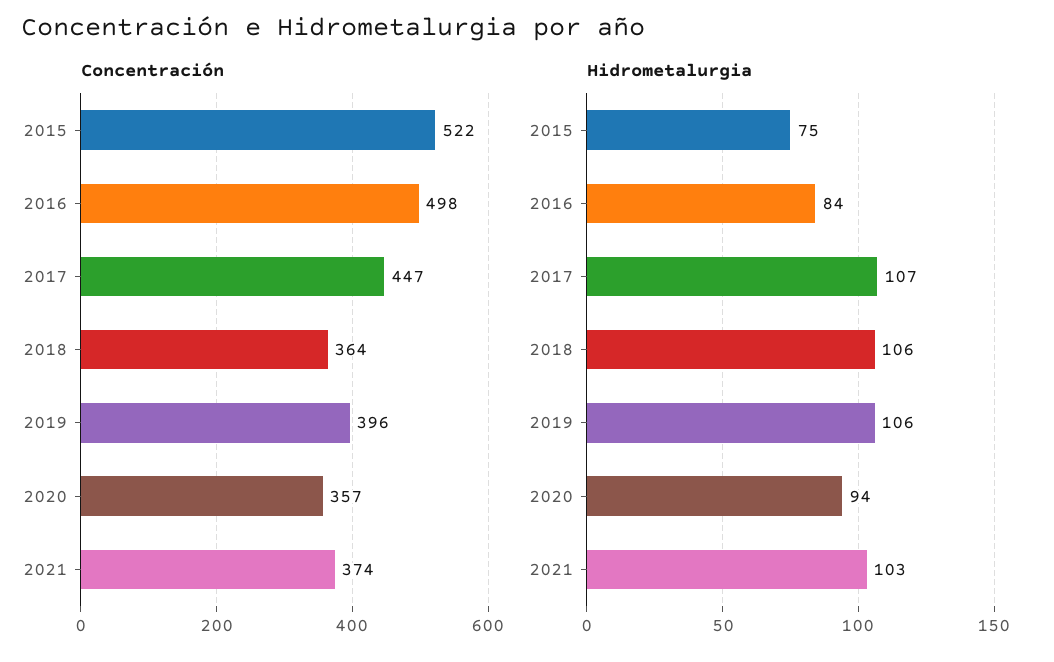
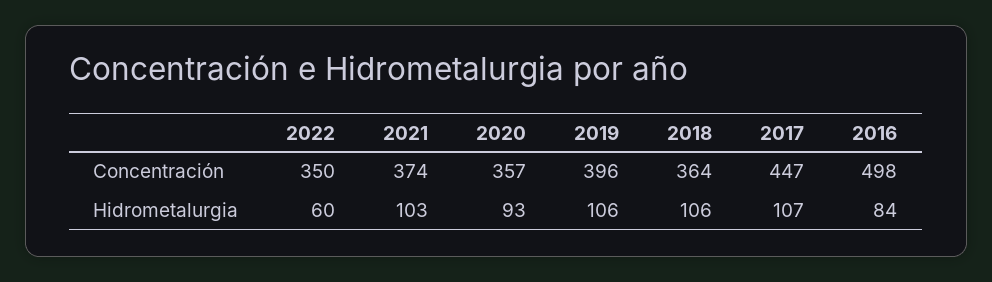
Concentración, 2015: 522 -> none
Hidrometalurgia, 2015: 75 -> none
Hidrometalurgia, 2020: 94 -> 93
Concentración, 2022: none -> 350
Hidrometalurgia, 2022: none -> 60

